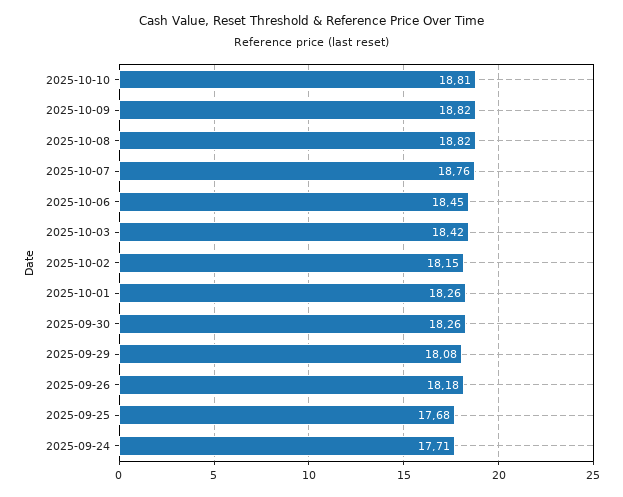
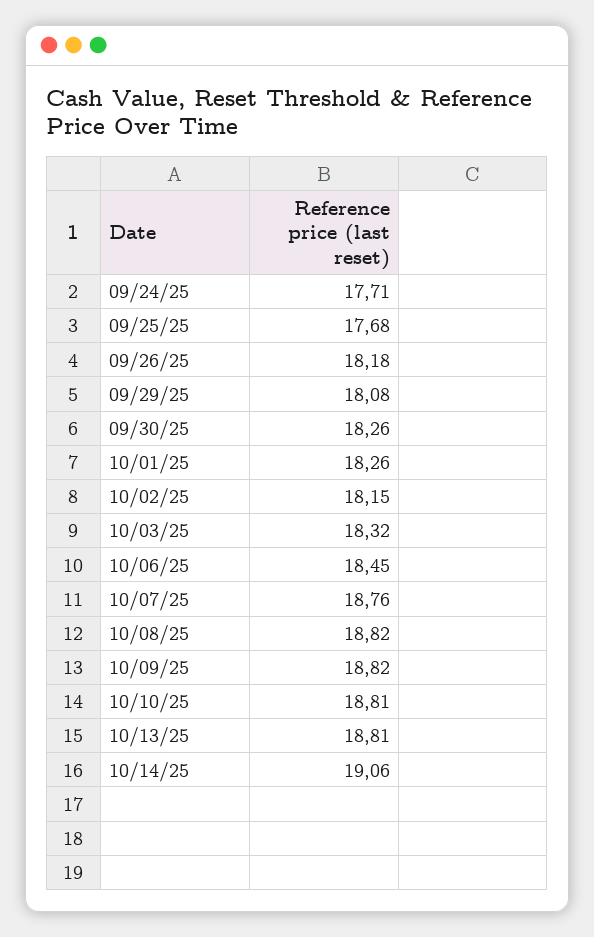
2025-10-03: 18.42 -> 18.32
10/13/25: none -> 18.81
10/14/25: none -> 19.06

